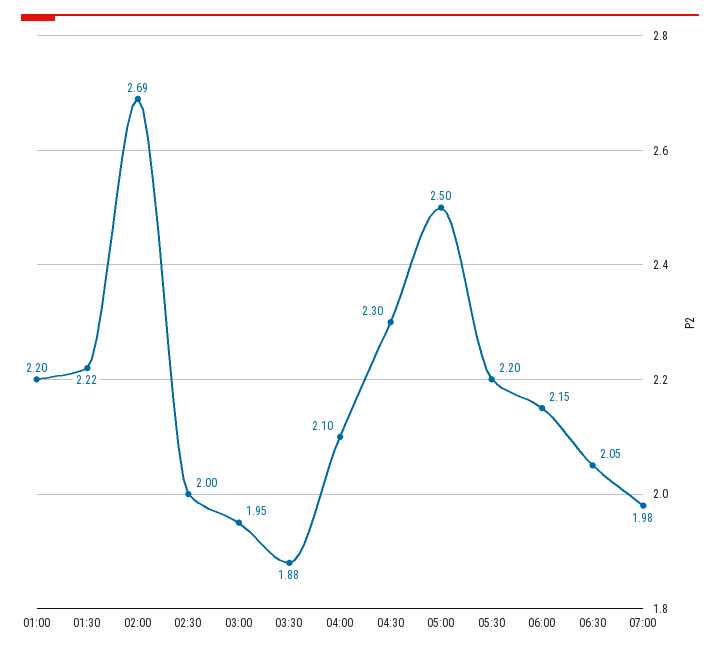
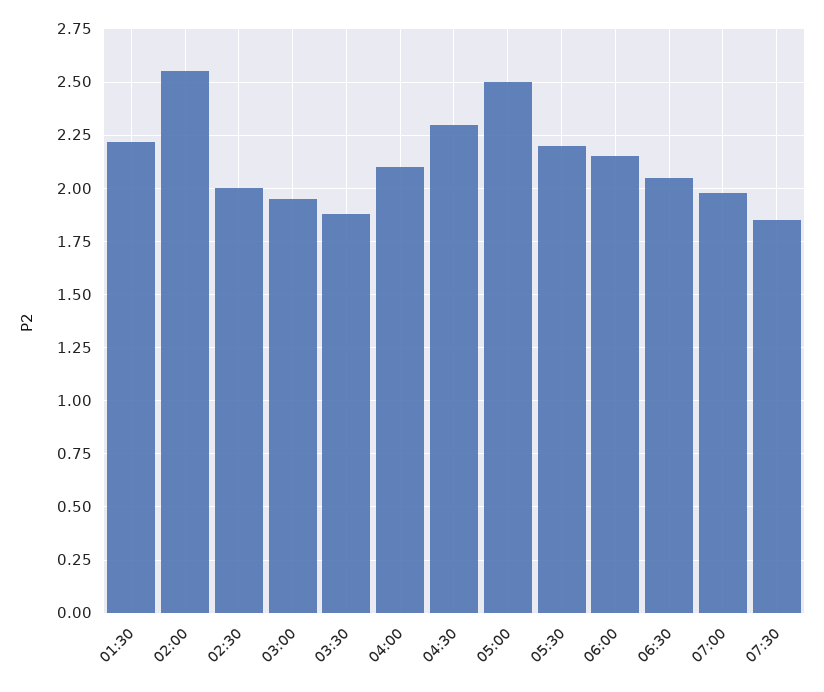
01:00: 2.2 -> none
02:00: 2.69 -> 2.55
07:30: none -> 1.85

